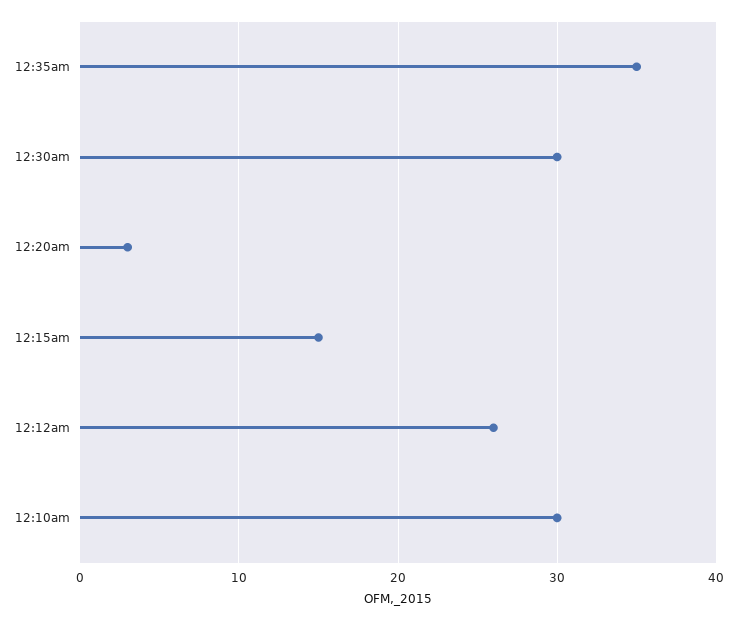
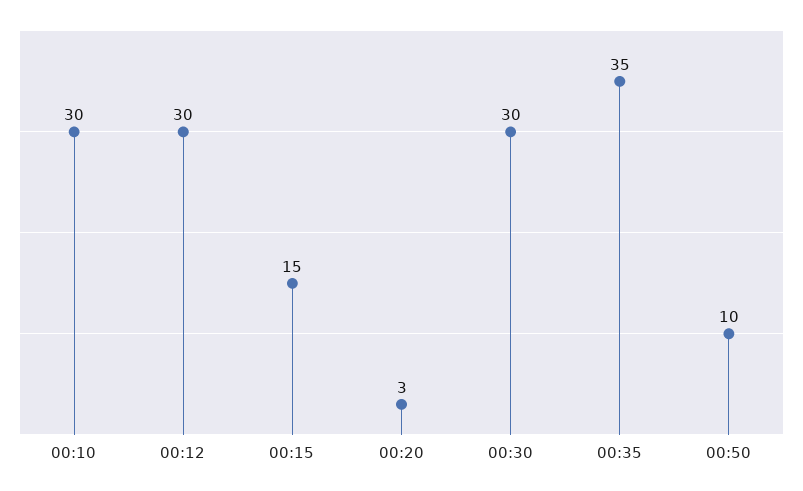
12:12am: 26 -> 30
00:50: none -> 10

